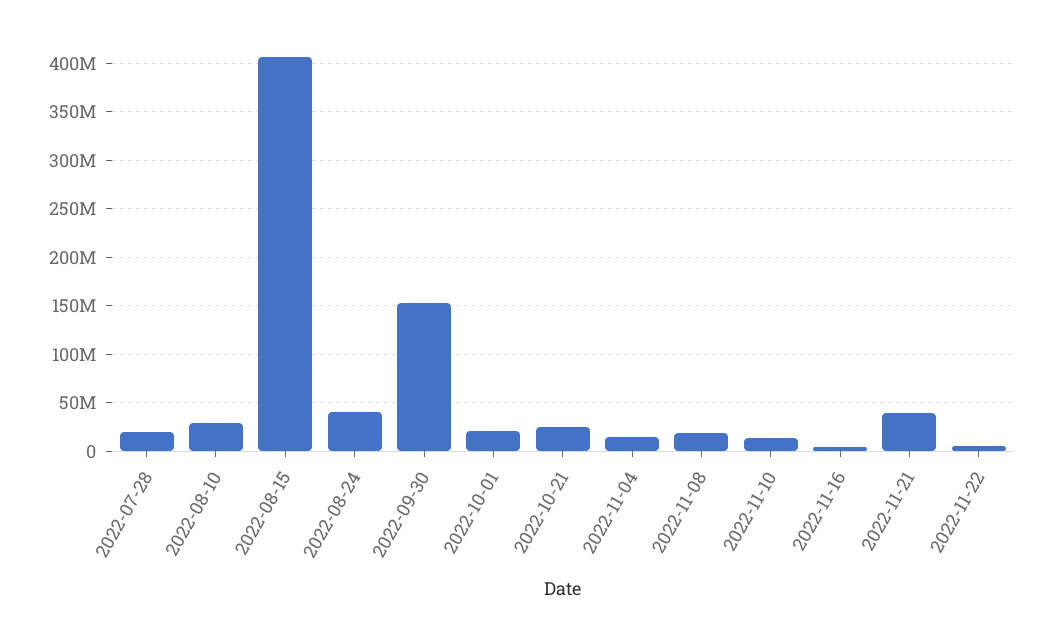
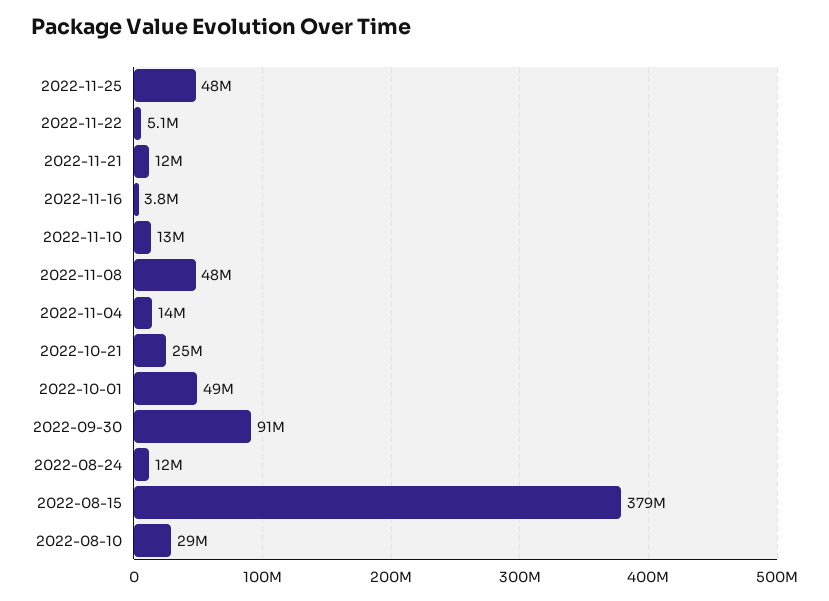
2022-07-28: 20000000 -> none
2022-08-15: 410000000 -> 379000000
2022-08-24: 40000000 -> 12000000
2022-09-30: 150000000 -> 91000000
2022-10-01: 20000000 -> 49000000
2022-11-08: 20000000 -> 48000000
2022-11-21: 40000000 -> 12000000
2022-11-25: none -> 48000000

